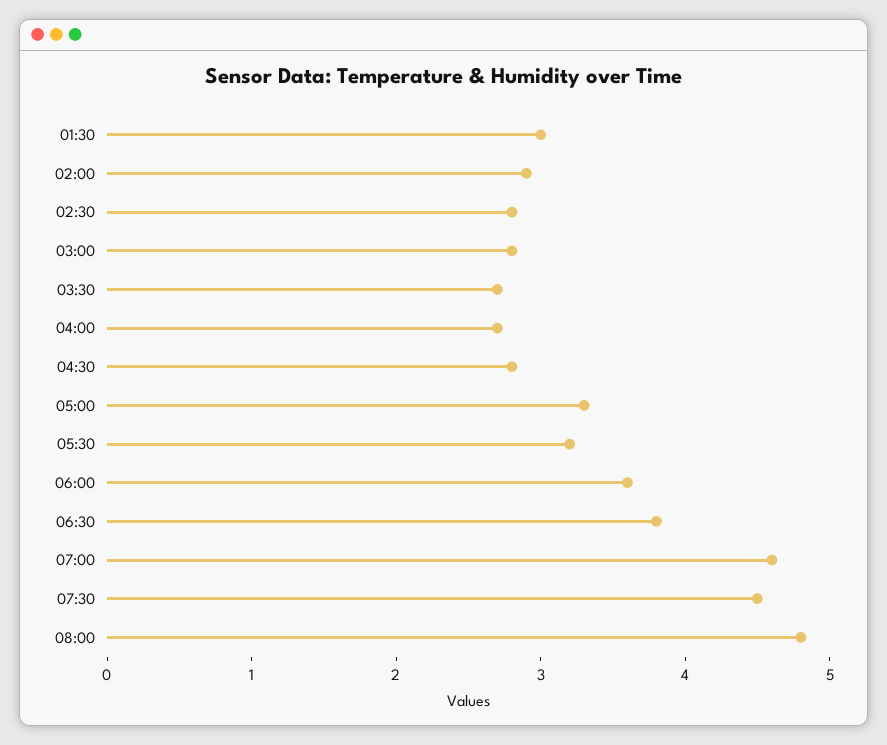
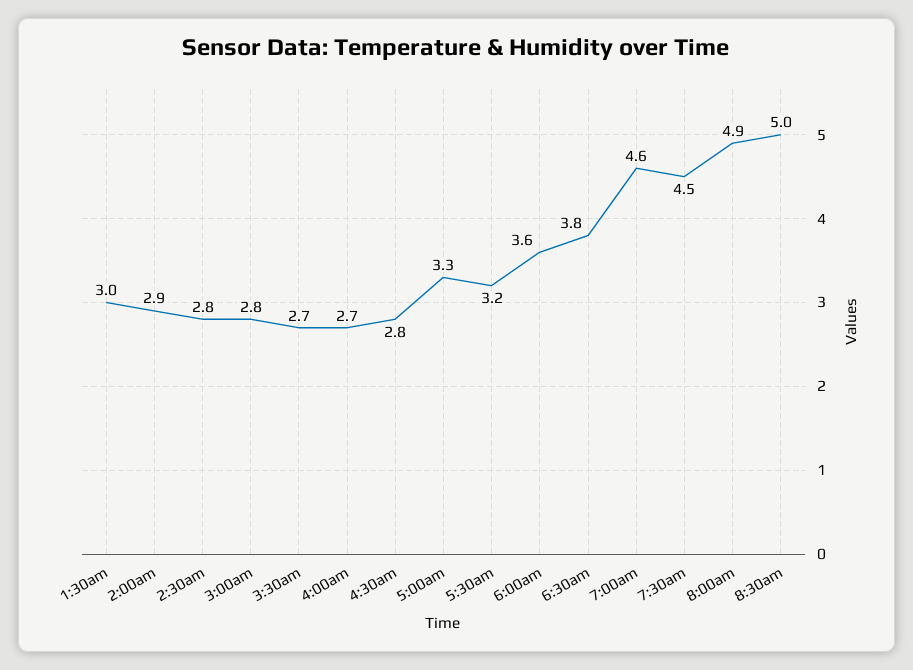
08:00: 4.8 -> 4.9
8:30am: none -> 5

